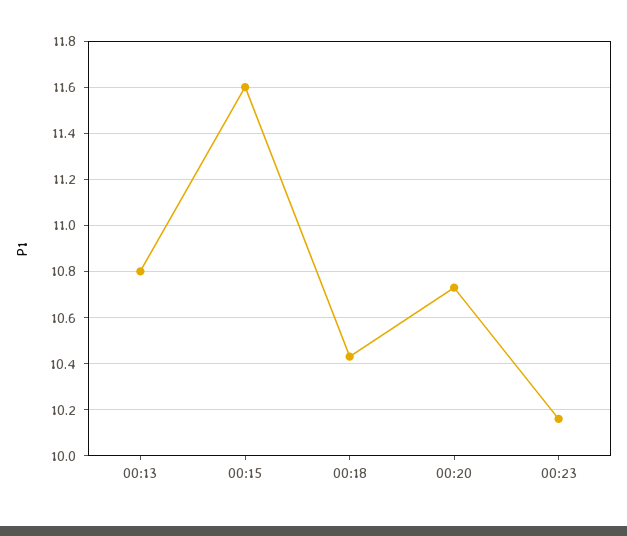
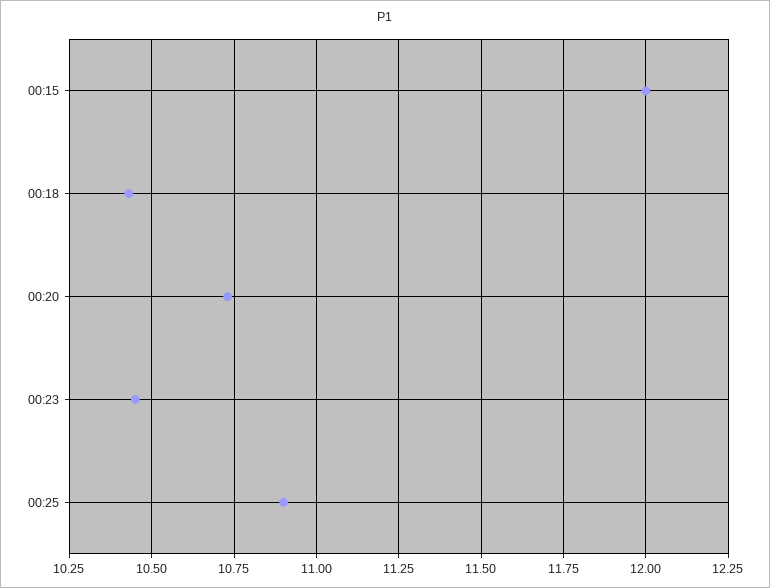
00:13: 10.8 -> none
00:15: 11.6 -> 12
00:23: 10.15 -> 10.45
00:25: none -> 10.9

